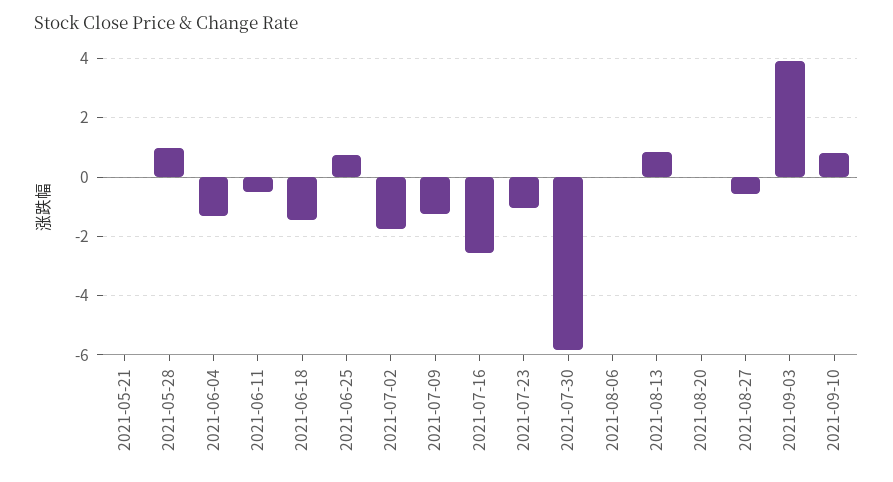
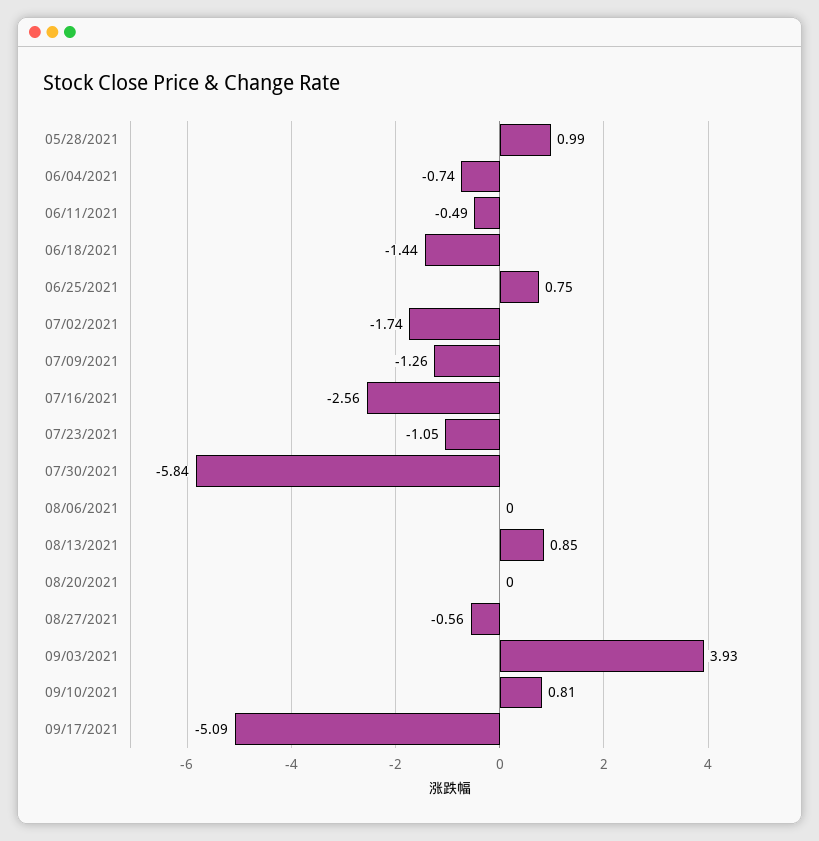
2021-05-21: 0 -> none
2021-06-04: -1.25 -> -0.74
09/17/2021: none -> -5.09

